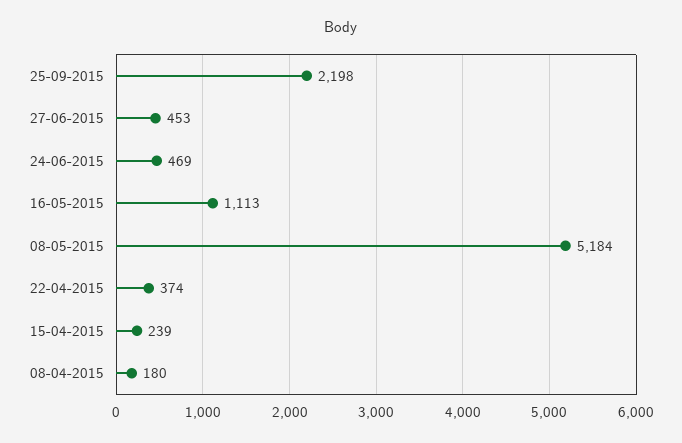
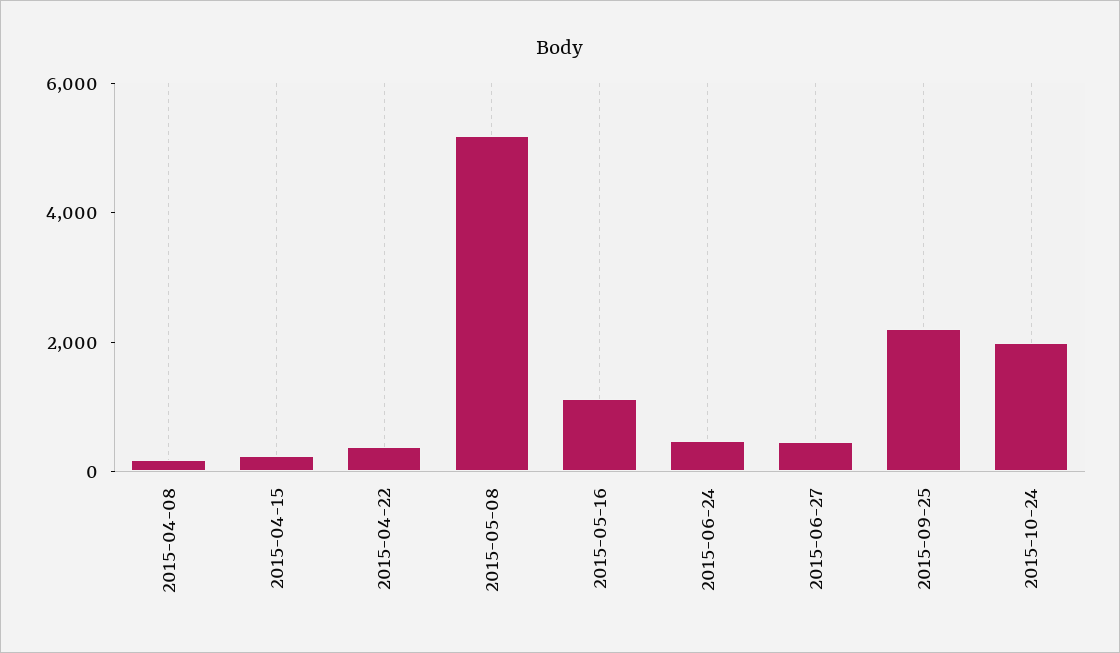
2015-10-24: none -> 2000

